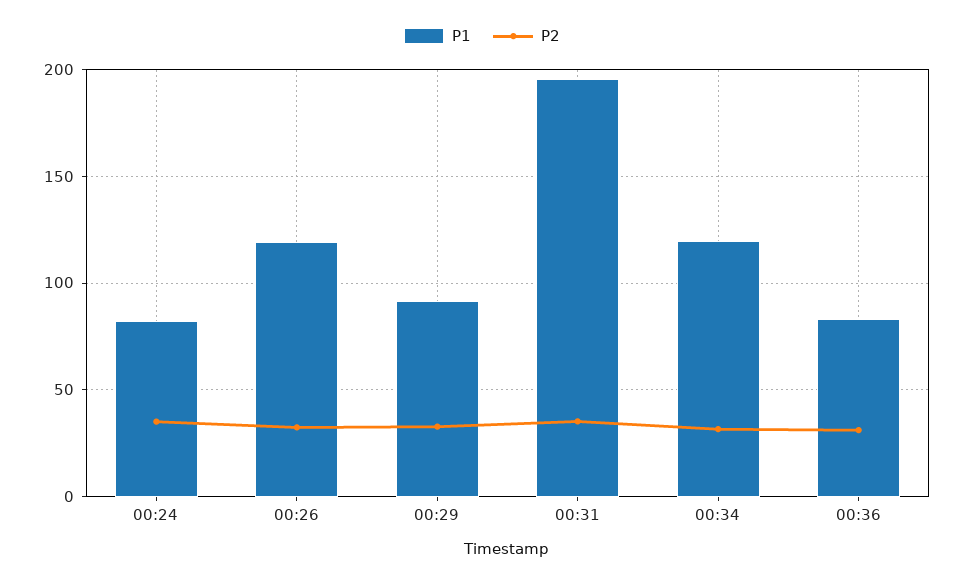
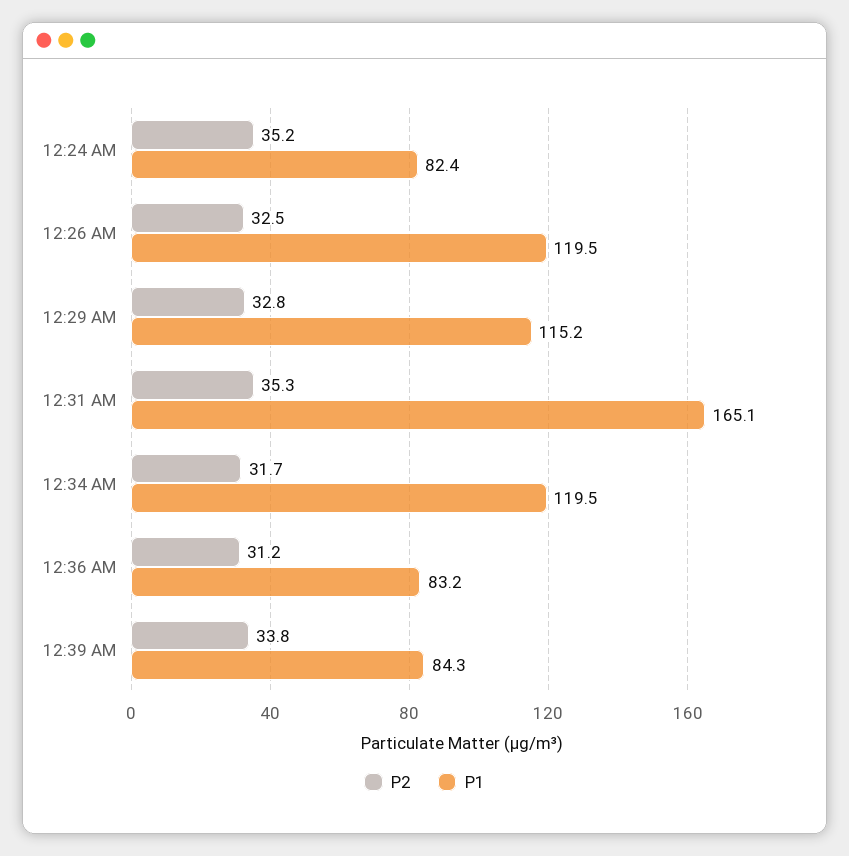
P1, 00:29: 90 -> 115.2
P1, 00:31: 195 -> 165.1
P2, 12:39 AM: none -> 33.8
P1, 12:39 AM: none -> 84.3

